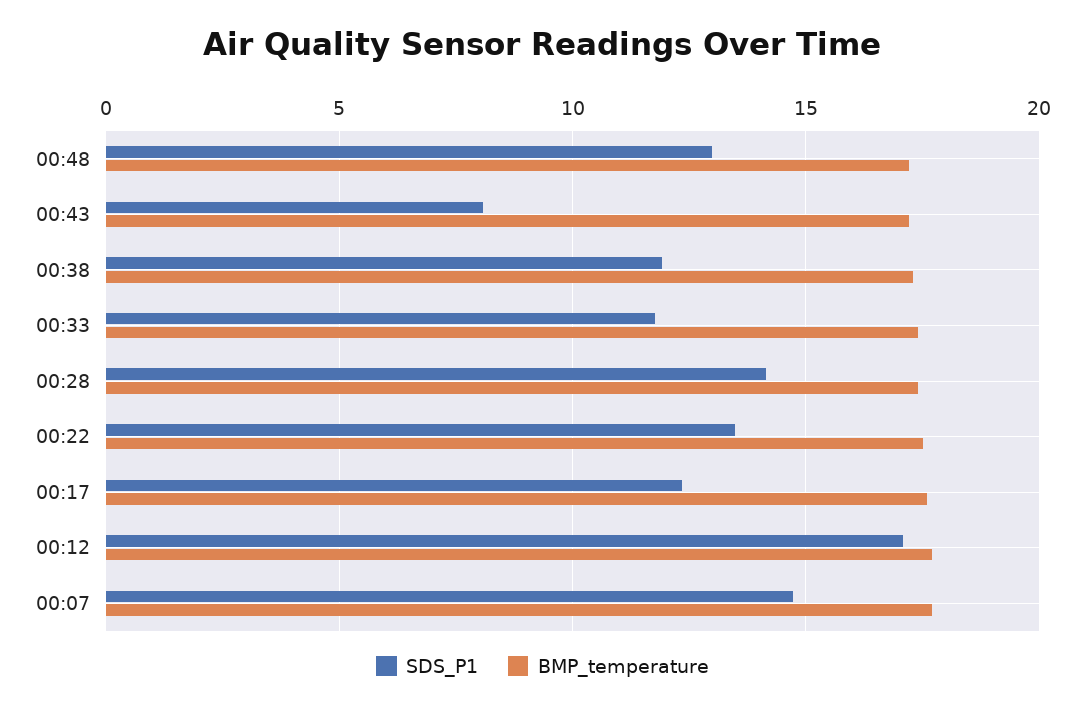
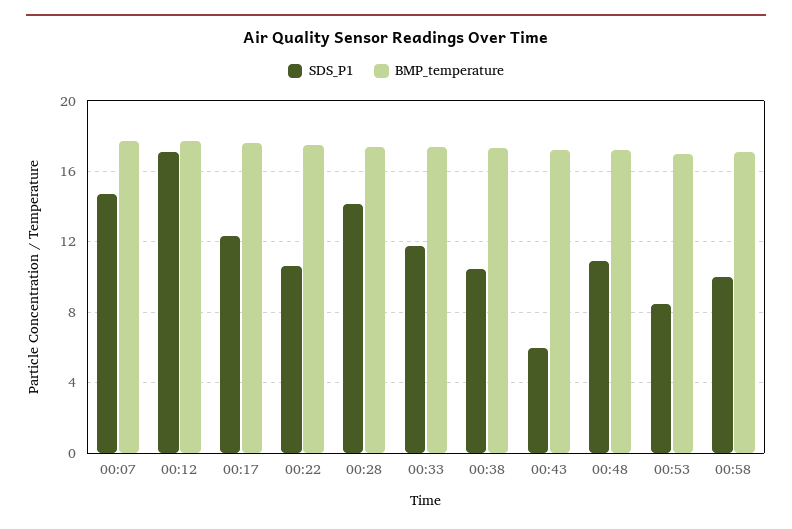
SDS_P1, 00:48: 13 -> 11
SDS_P1, 00:43: 8 -> 6
SDS_P1, 00:38: 12 -> 10.5
SDS_P1, 00:22: 13.5 -> 10.5
SDS_P1, 00:53: none -> 8.5
BMP_temperature, 00:53: none -> 17
SDS_P1, 00:58: none -> 10
BMP_temperature, 00:58: none -> 17

